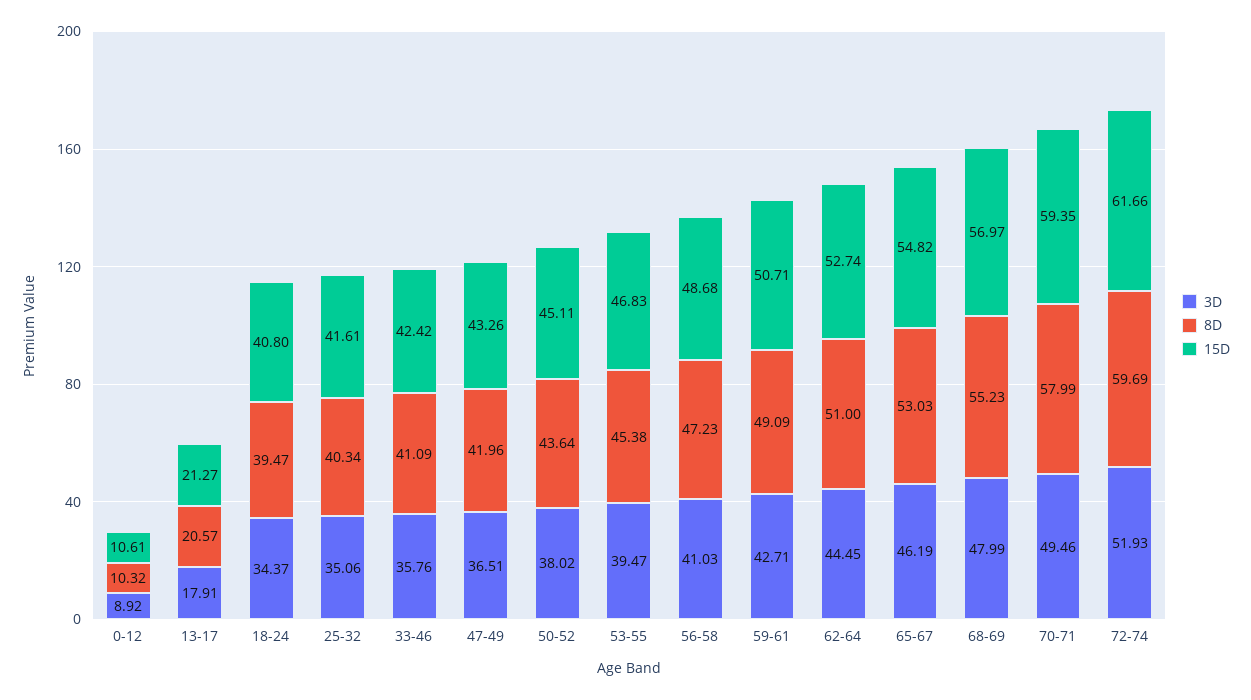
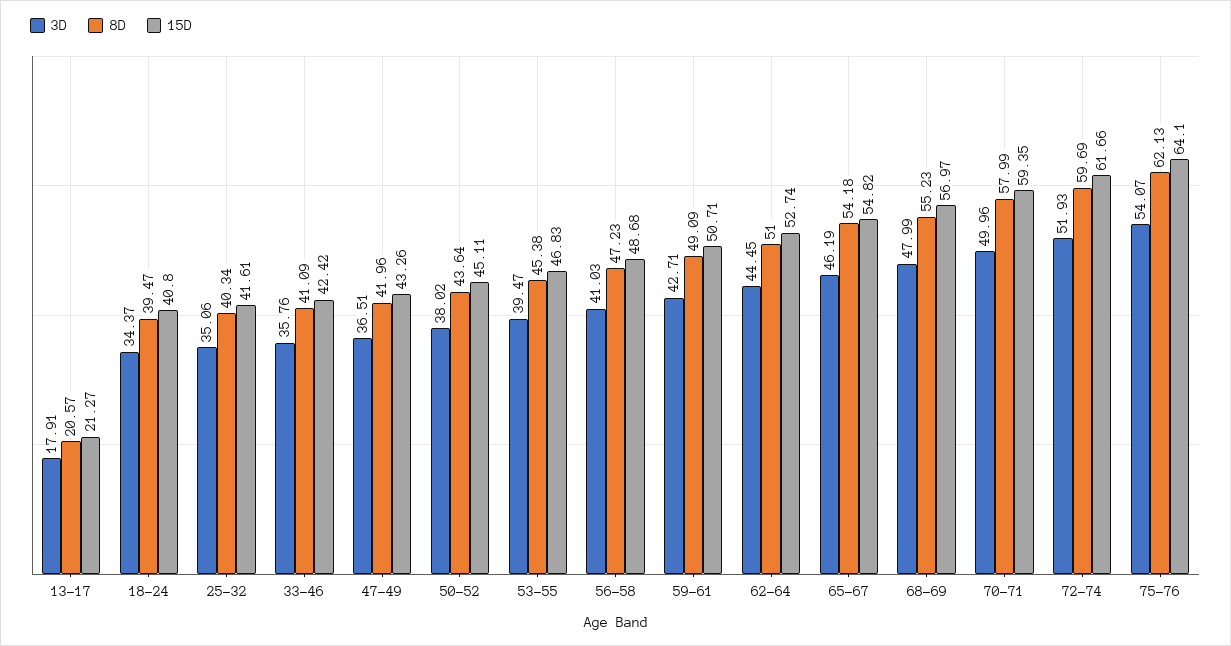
3D, 0-12: 8.92 -> none
8D, 0-12: 10.32 -> none
15D, 0-12: 10.61 -> none
8D, 65-67: 53.03 -> 54.18
3D, 70-71: 49.46 -> 49.96
3D, 75-76: none -> 54.07
8D, 75-76: none -> 62.13
15D, 75-76: none -> 64.1

